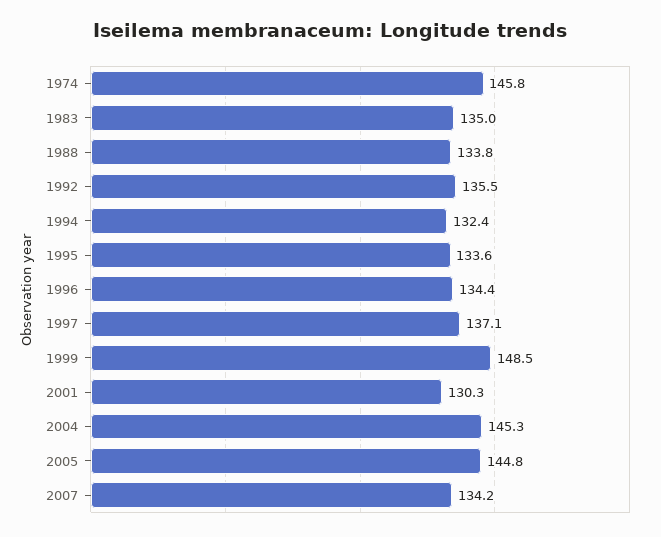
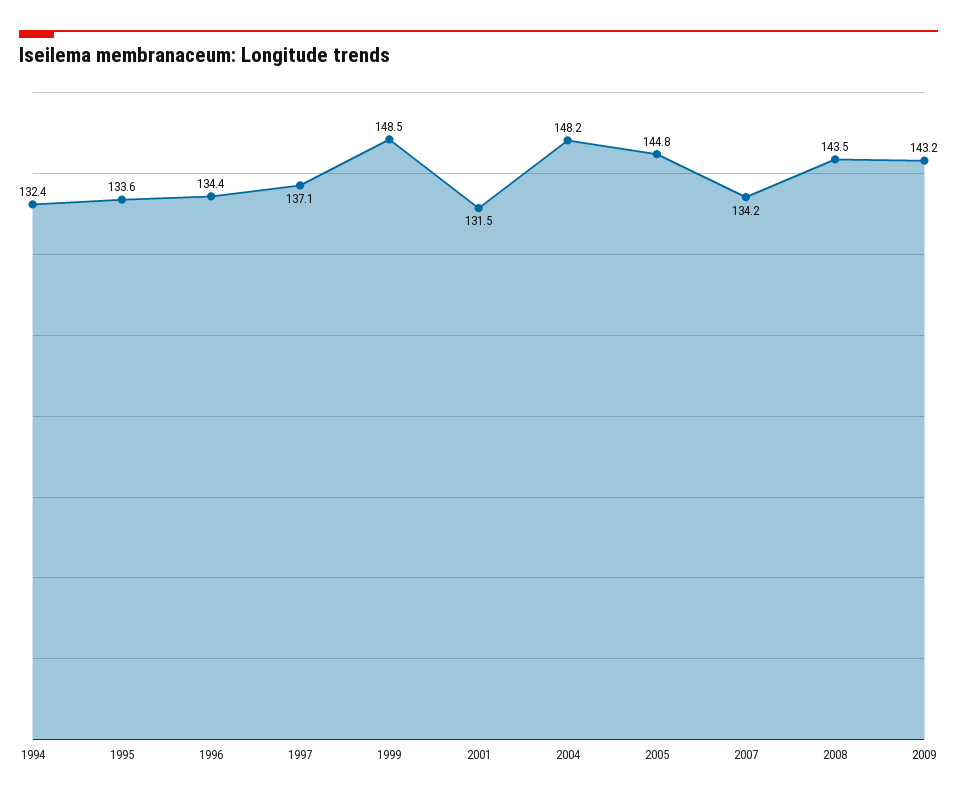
1974: 145.8 -> none
1983: 135 -> none
1988: 133.8 -> none
1992: 135.5 -> none
2001: 130.3 -> 131.5
2004: 145.3 -> 148.2
2008: none -> 143.5
2009: none -> 143.2

